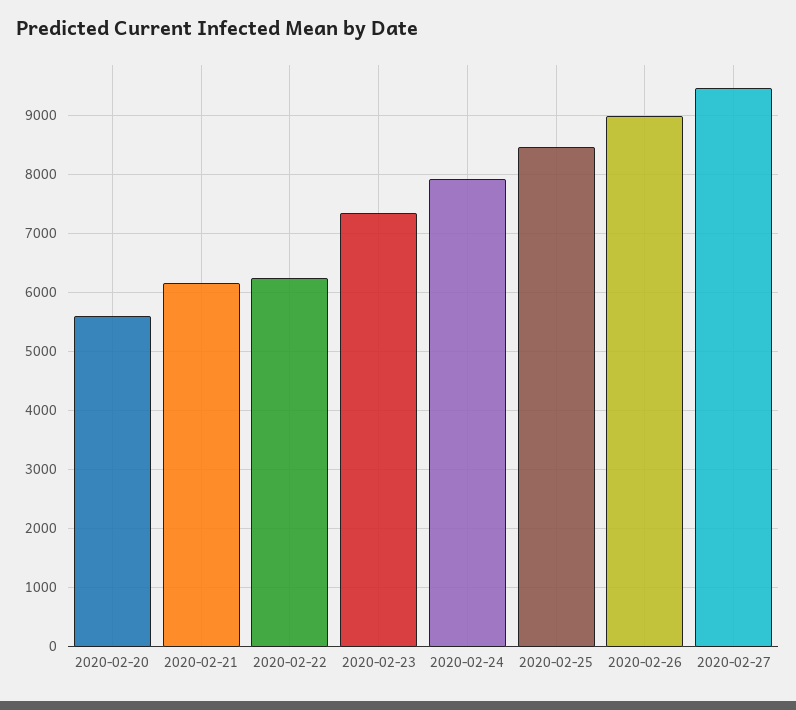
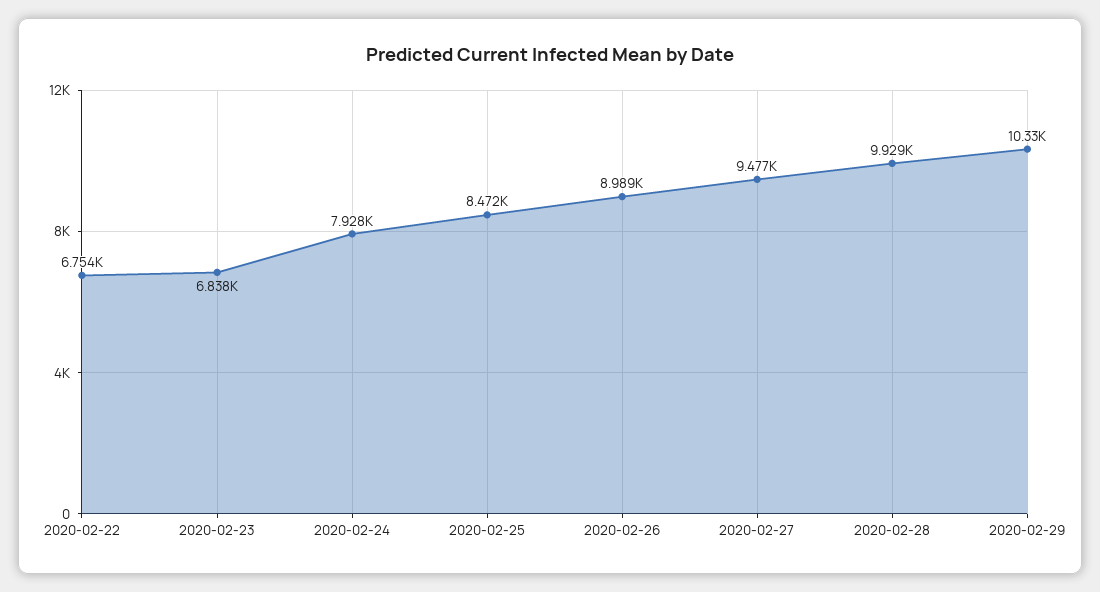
2020-02-20: 5600 -> none
2020-02-21: 6200 -> none
2020-02-22: 6200 -> 6754
2020-02-23: 7400 -> 6838
2020-02-28: none -> 9929
2020-02-29: none -> 10330

